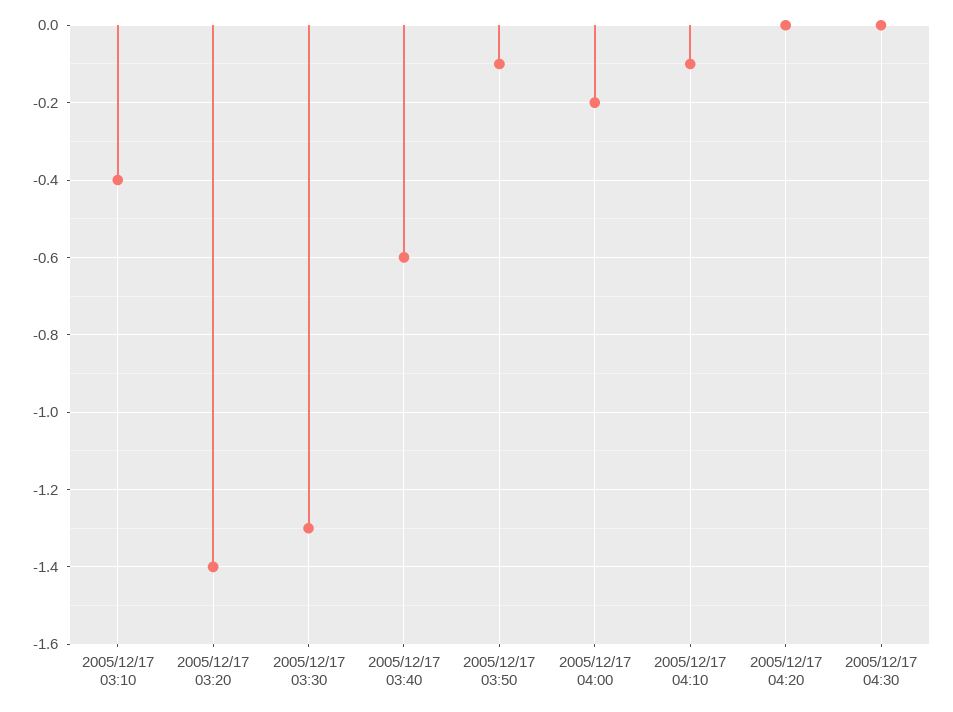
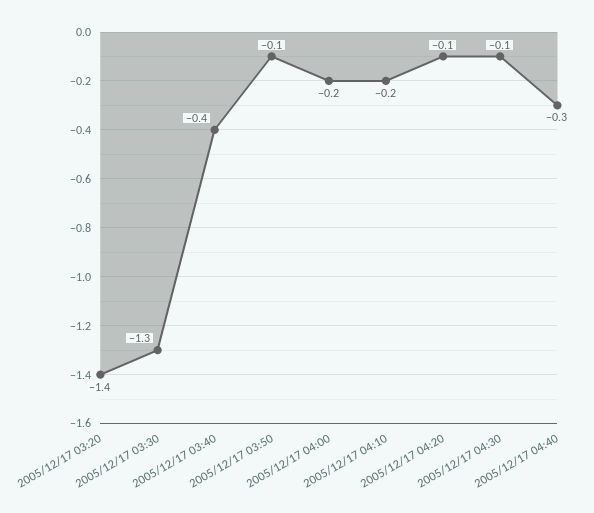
2005/12/17 03:10: -0.4 -> none
2005/12/17 03:40: -0.6 -> -0.4
2005/12/17 04:10: -0.1 -> -0.2
2005/12/17 04:20: 0 -> -0.1
2005/12/17 04:30: 0 -> -0.1
2005/12/17 04:40: none -> -0.3

